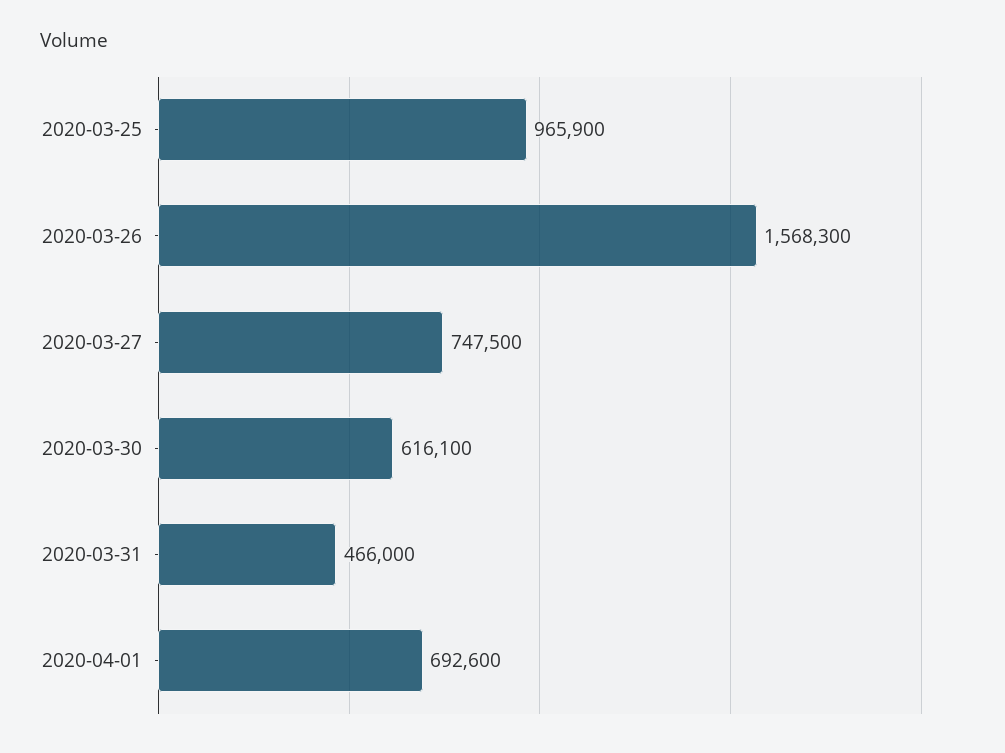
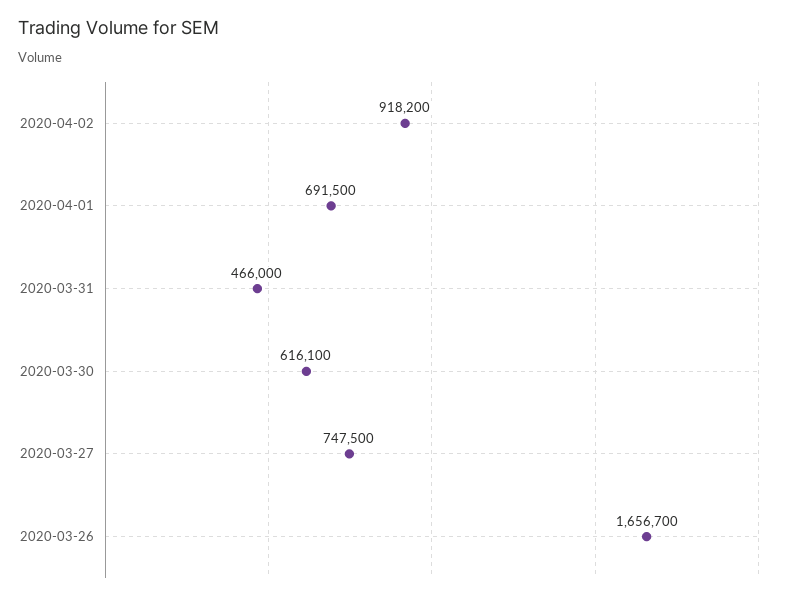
2020-03-25: 965900 -> none
2020-03-26: 1568300 -> 1656700
2020-04-01: 692600 -> 691500
2020-04-02: none -> 918200

